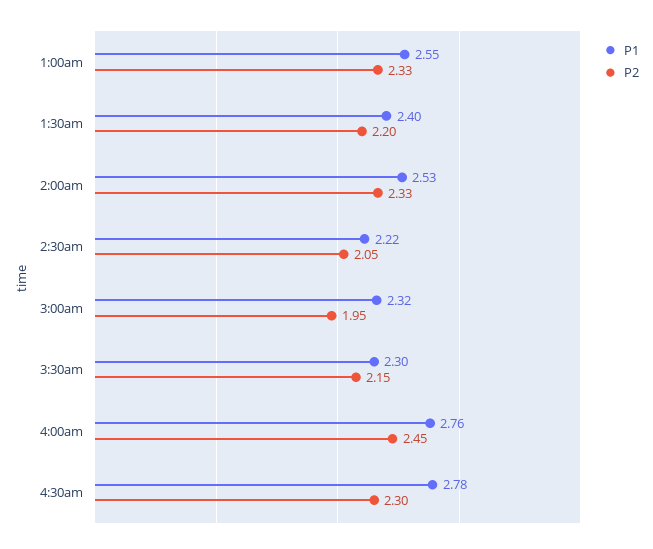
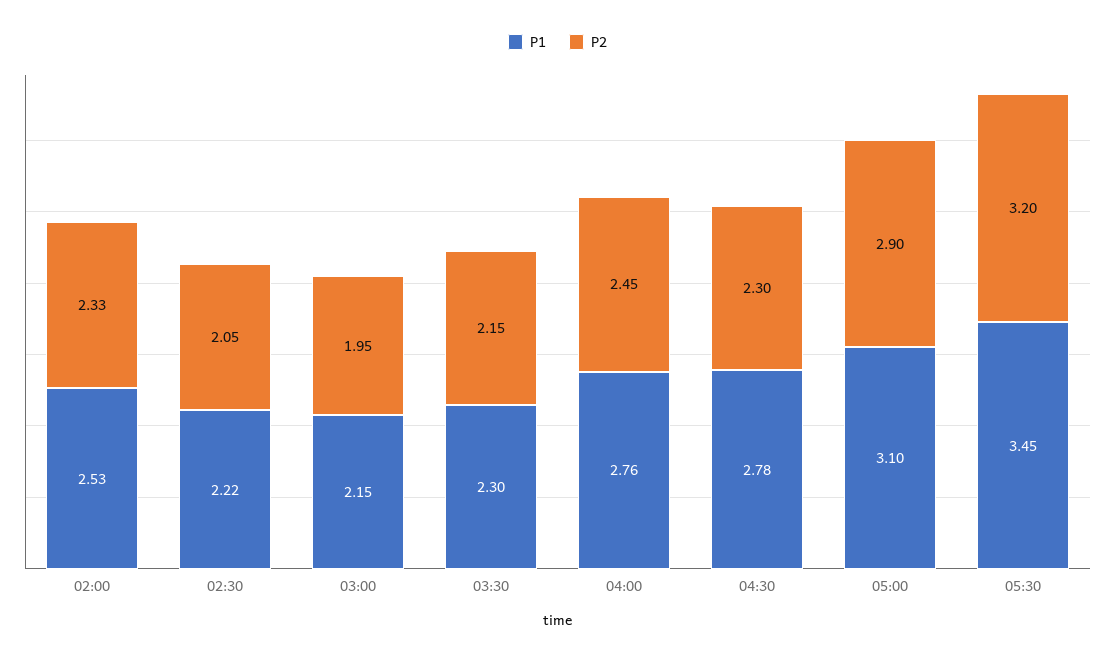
P1, 1:00am: 2.55 -> none
P2, 1:00am: 2.33 -> none
P1, 1:30am: 2.4 -> none
P2, 1:30am: 2.2 -> none
P1, 3:00am: 2.32 -> 2.15
P1, 05:00: none -> 3.1
P2, 05:00: none -> 2.9
P1, 05:30: none -> 3.45
P2, 05:30: none -> 3.2

